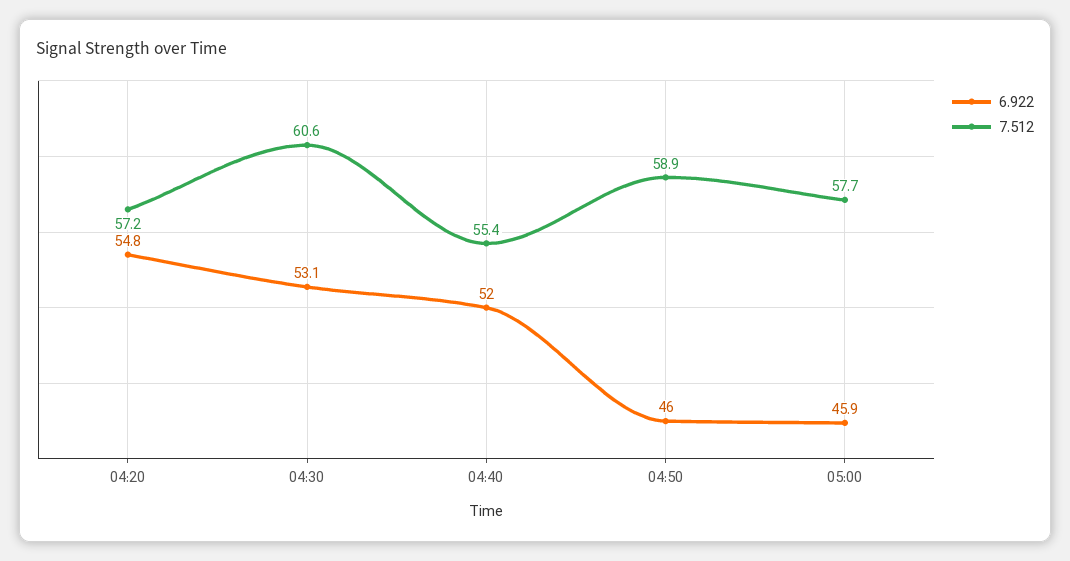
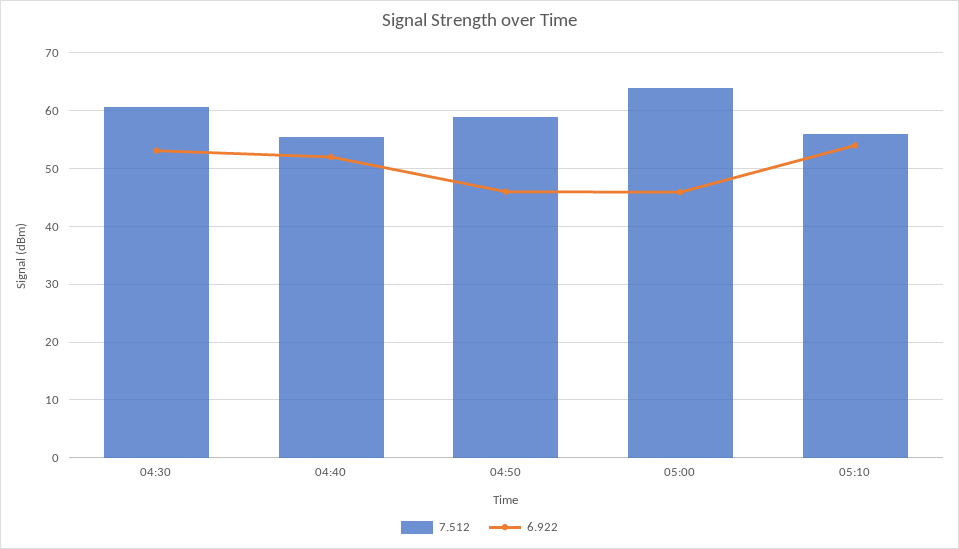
6.922, 04:20: 54.8 -> none
7.512, 04:20: 57.2 -> none
7.512, 05:00: 57.7 -> 64
7.512, 05:10: none -> 56
6.922, 05:10: none -> 54

